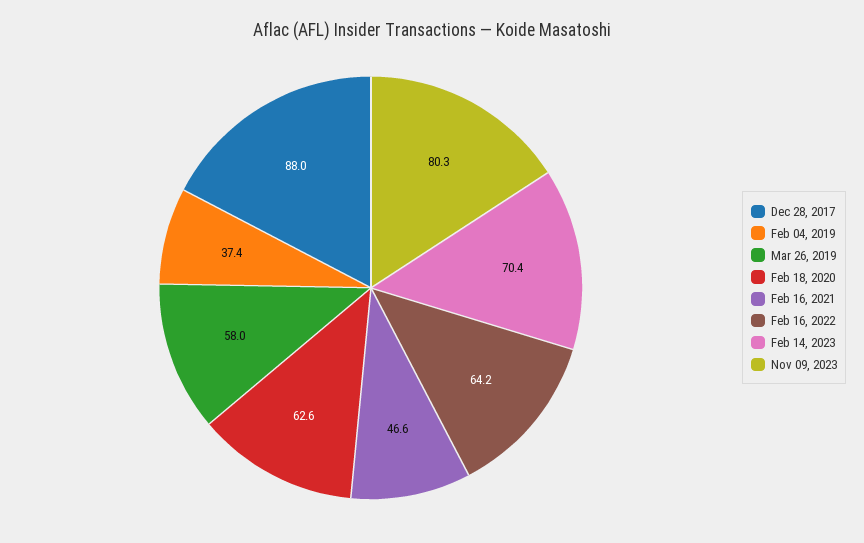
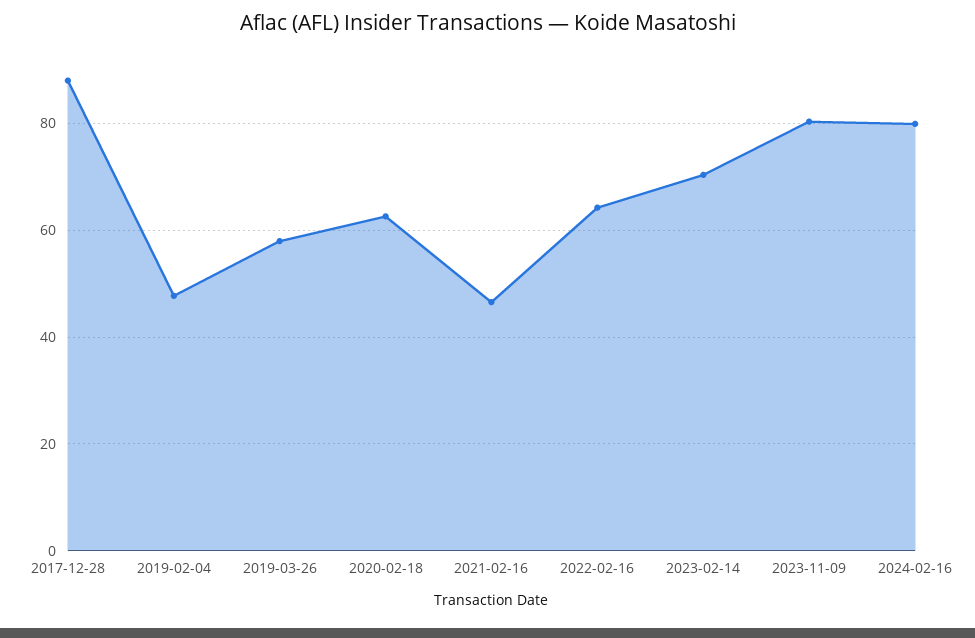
Feb 04, 2019: 37.4 -> 48
2024-02-16: none -> 80

